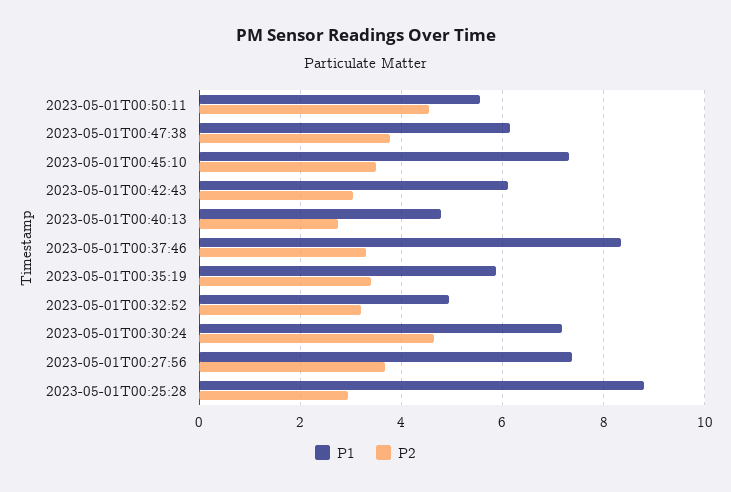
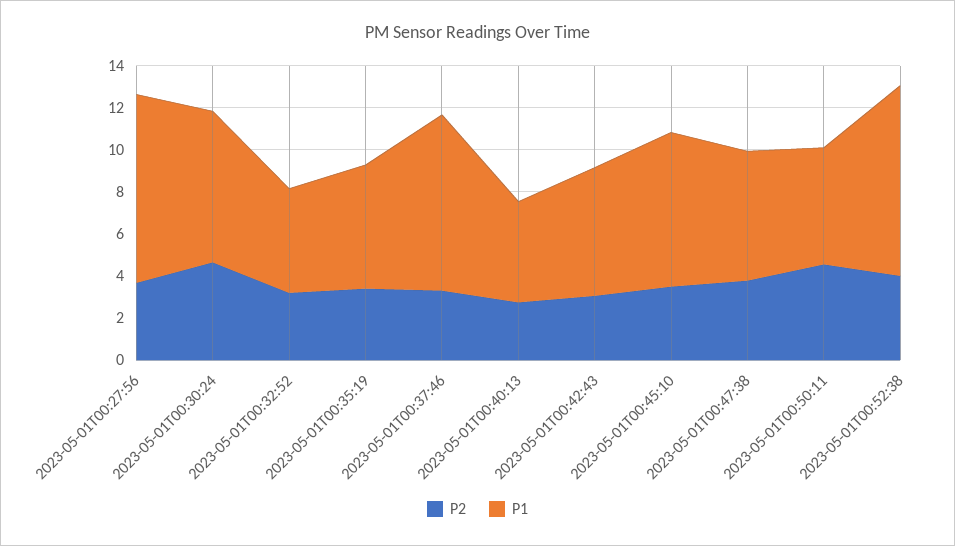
P1, 2023-05-01T00:27:56: 7.4 -> 9
P1, 2023-05-01T00:25:28: 8.8 -> none
P2, 2023-05-01T00:25:28: 3 -> none
P2, 2023-05-01T00:52:38: none -> 4
P1, 2023-05-01T00:52:38: none -> 9

